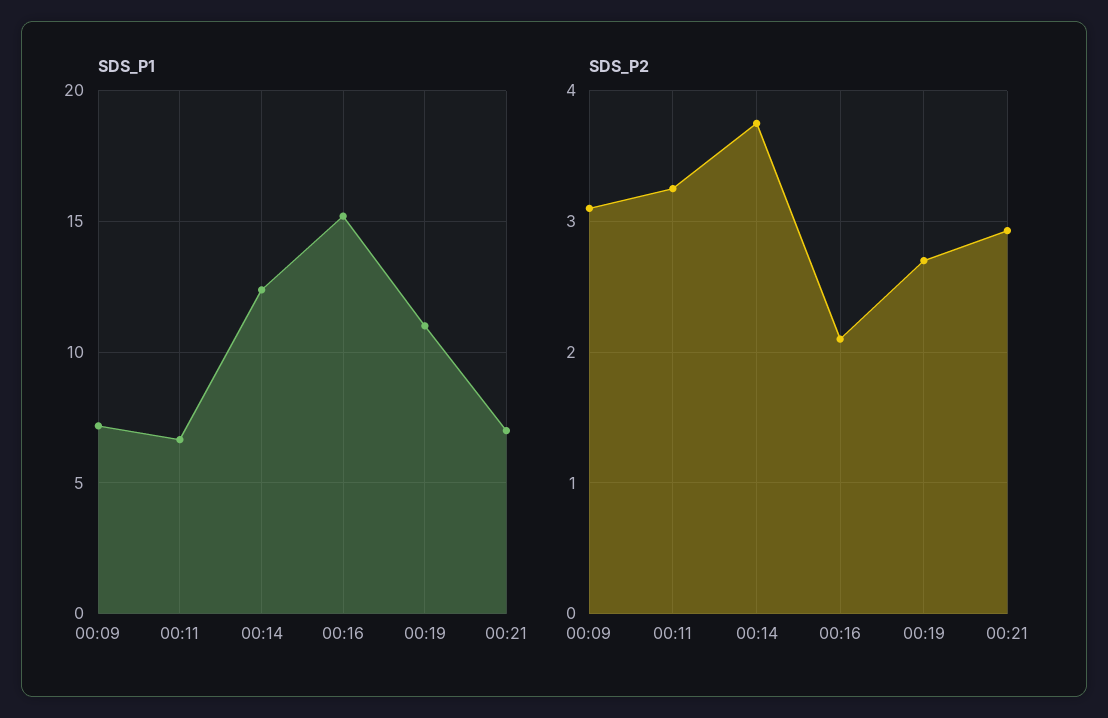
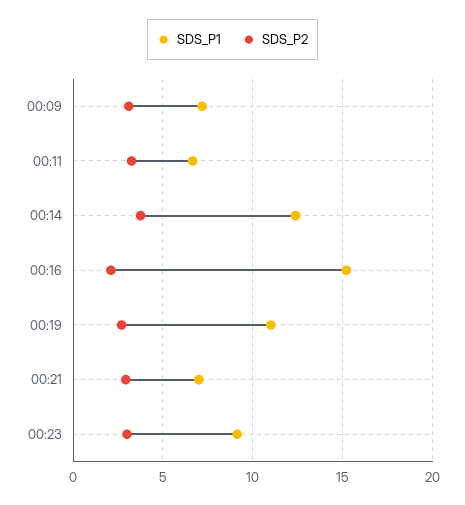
SDS_P1, 00:23: none -> 9
SDS_P2, 00:23: none -> 3

